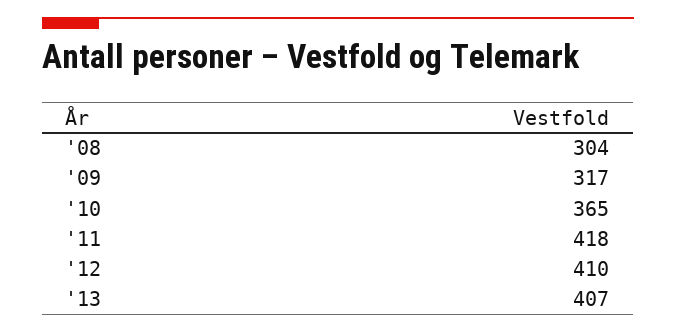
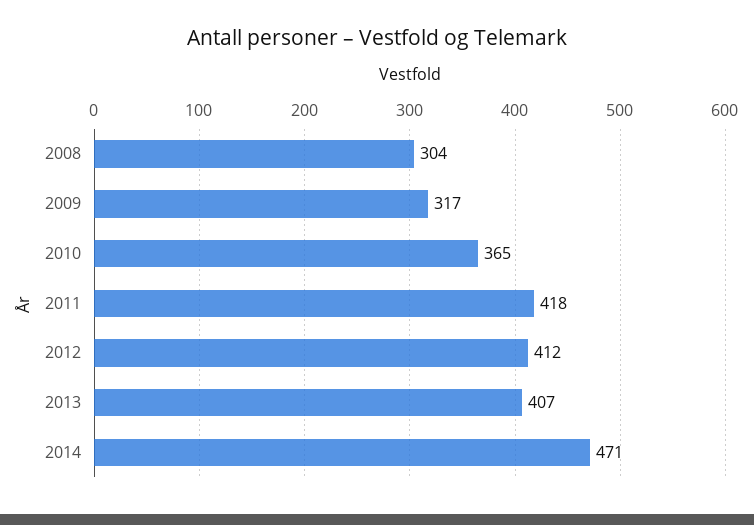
'12: 410 -> 412
2014: none -> 471

